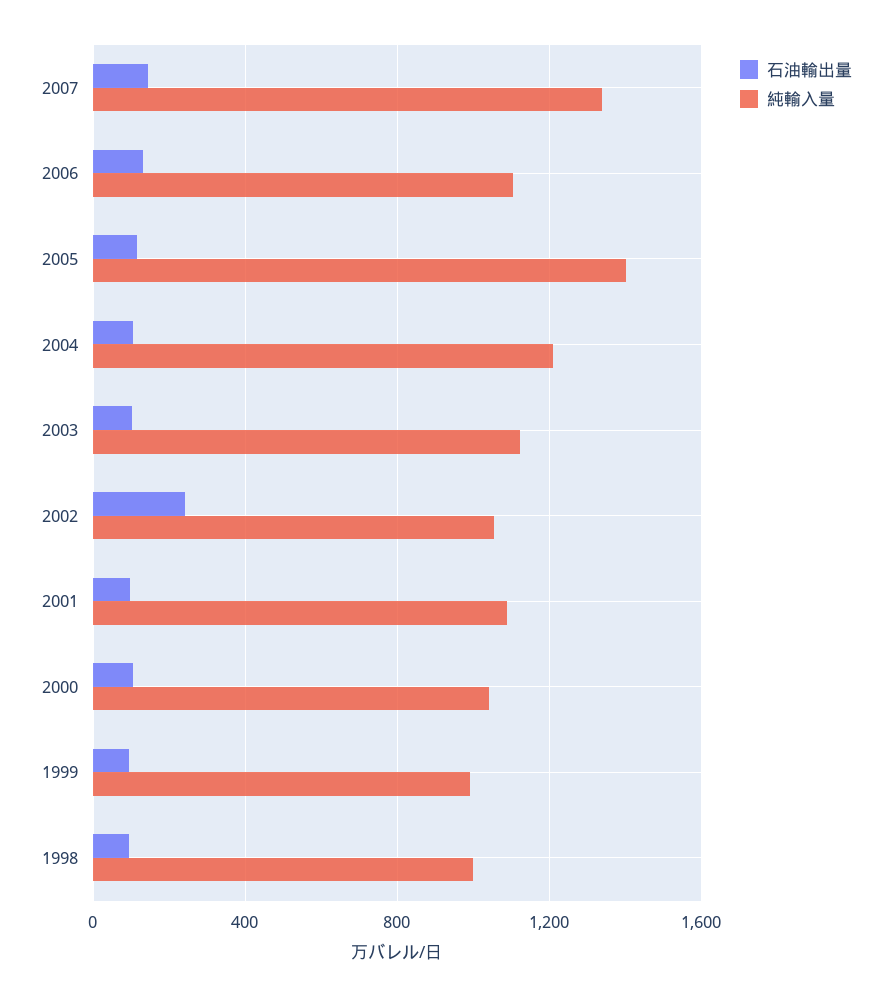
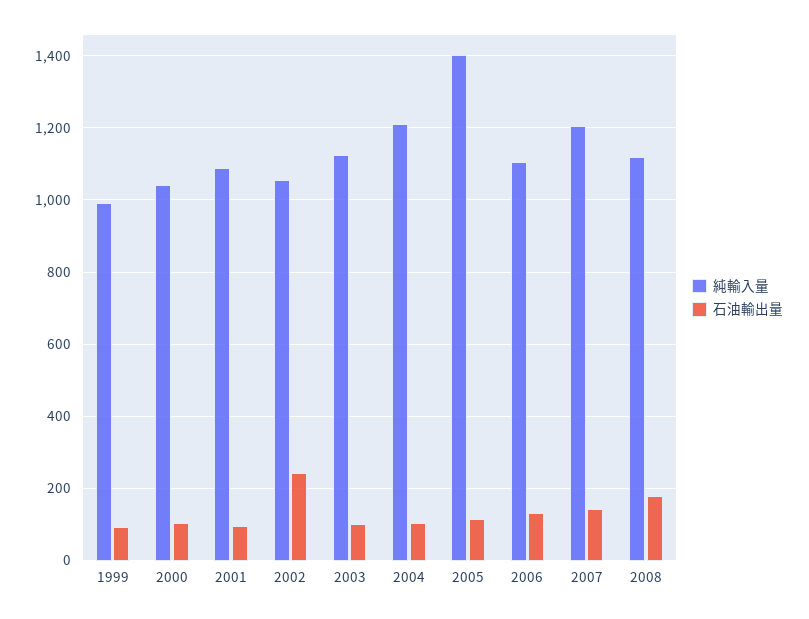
純輸入量, 2007: 1350 -> 1200
石油輸出量, 1998: 100 -> none
純輸入量, 1998: 1000 -> none
純輸入量, 2008: none -> 1120
石油輸出量, 2008: none -> 180

